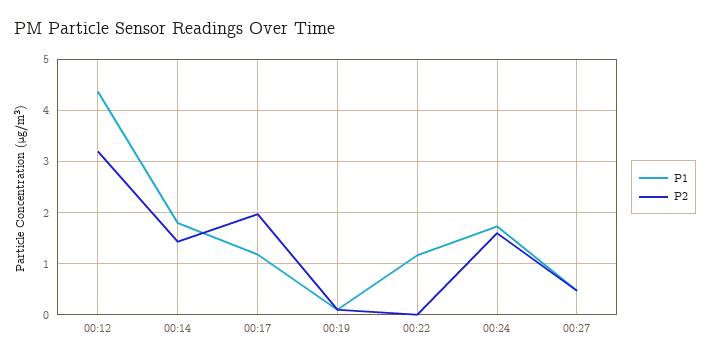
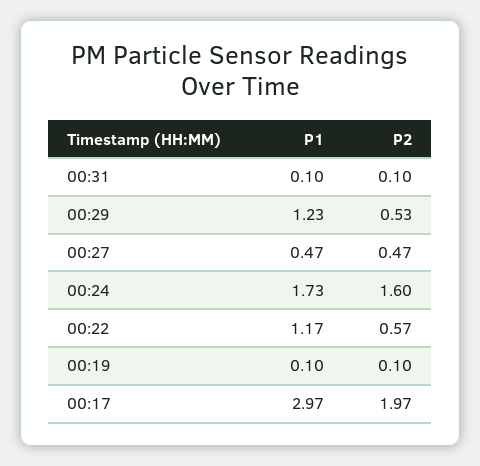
P1, 00:12: 4.4 -> none
P2, 00:12: 3.2 -> none
P1, 00:14: 1.8 -> none
P2, 00:14: 1.4 -> none
P1, 00:17: 1.2 -> 2.97
P2, 00:22: 0 -> 0.57
P1, 00:31: none -> 0.1
P2, 00:31: none -> 0.1
P1, 00:29: none -> 1.23
P2, 00:29: none -> 0.53

